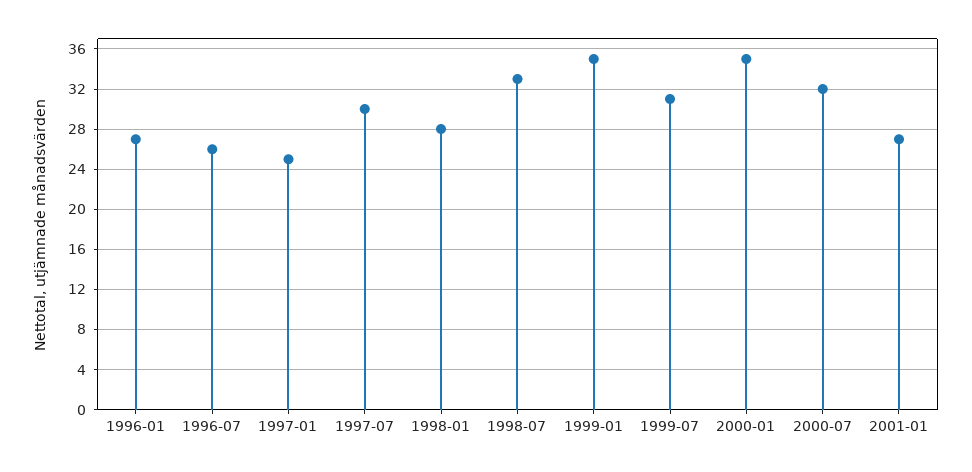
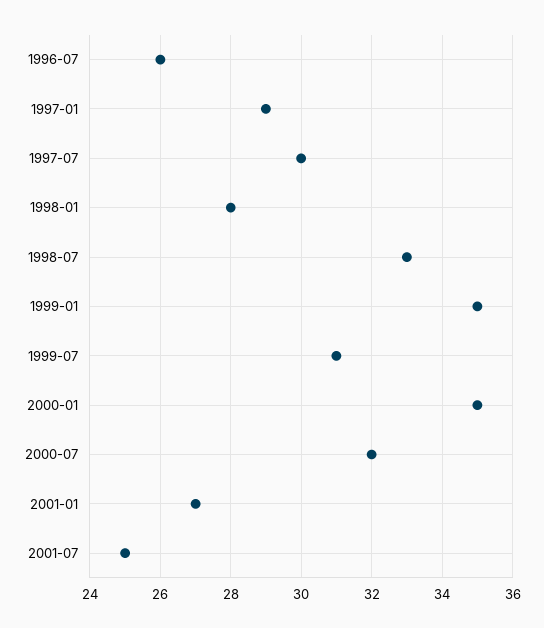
1996-01: 27 -> none
1997-01: 25 -> 29
2001-07: none -> 25

